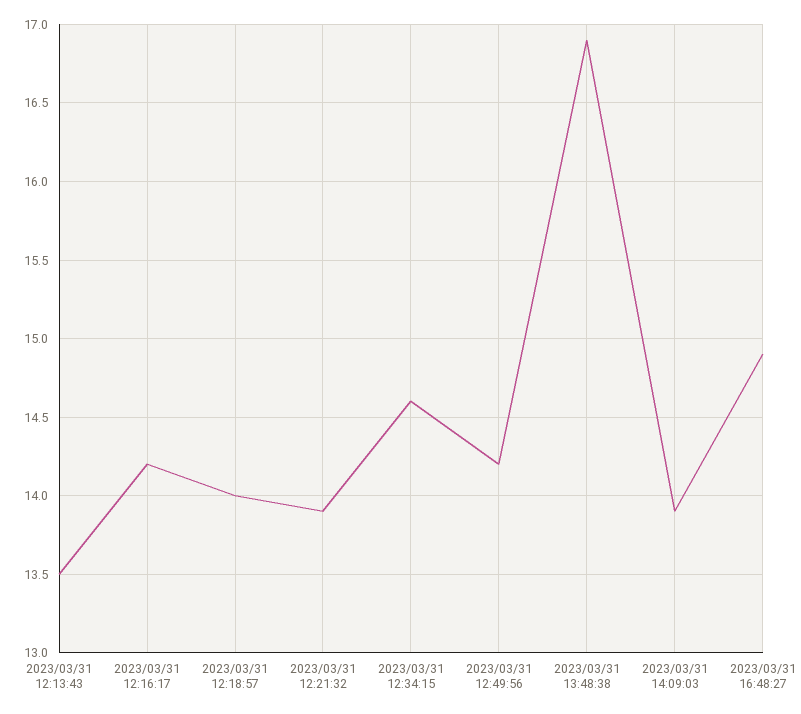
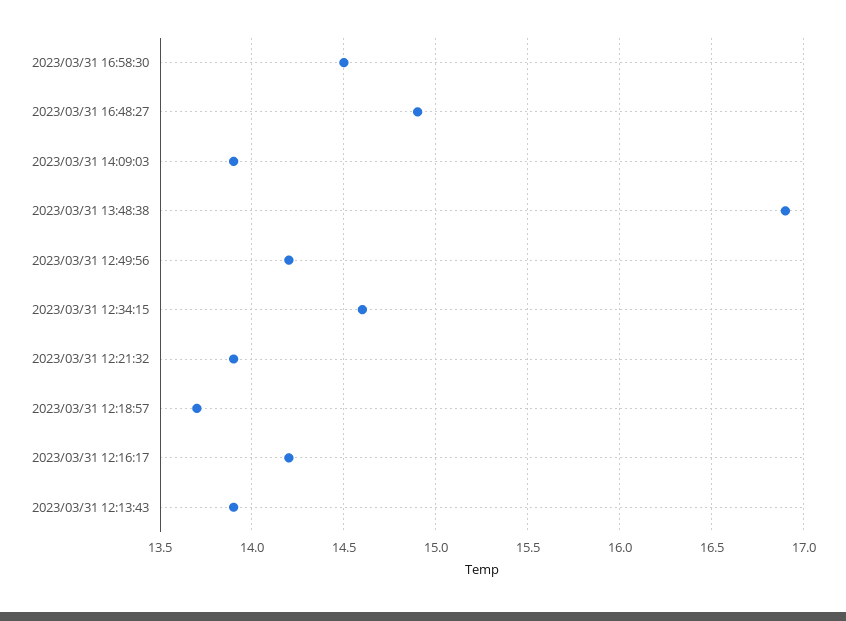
2023/03/31 12:13:43: 13.5 -> 13.9
2023/03/31 12:18:57: 14 -> 13.7
2023/03/31 16:58:30: none -> 14.5

